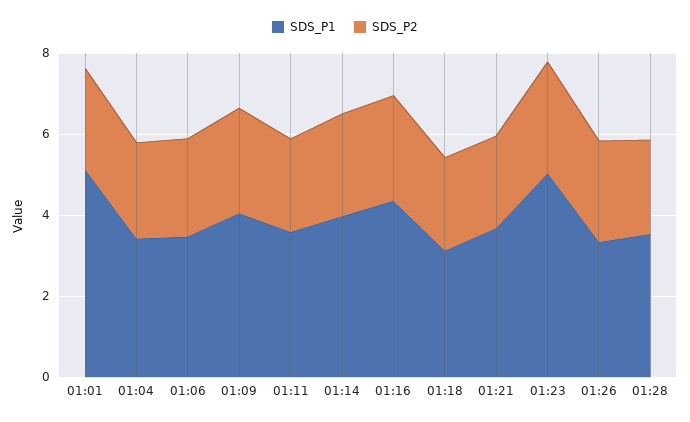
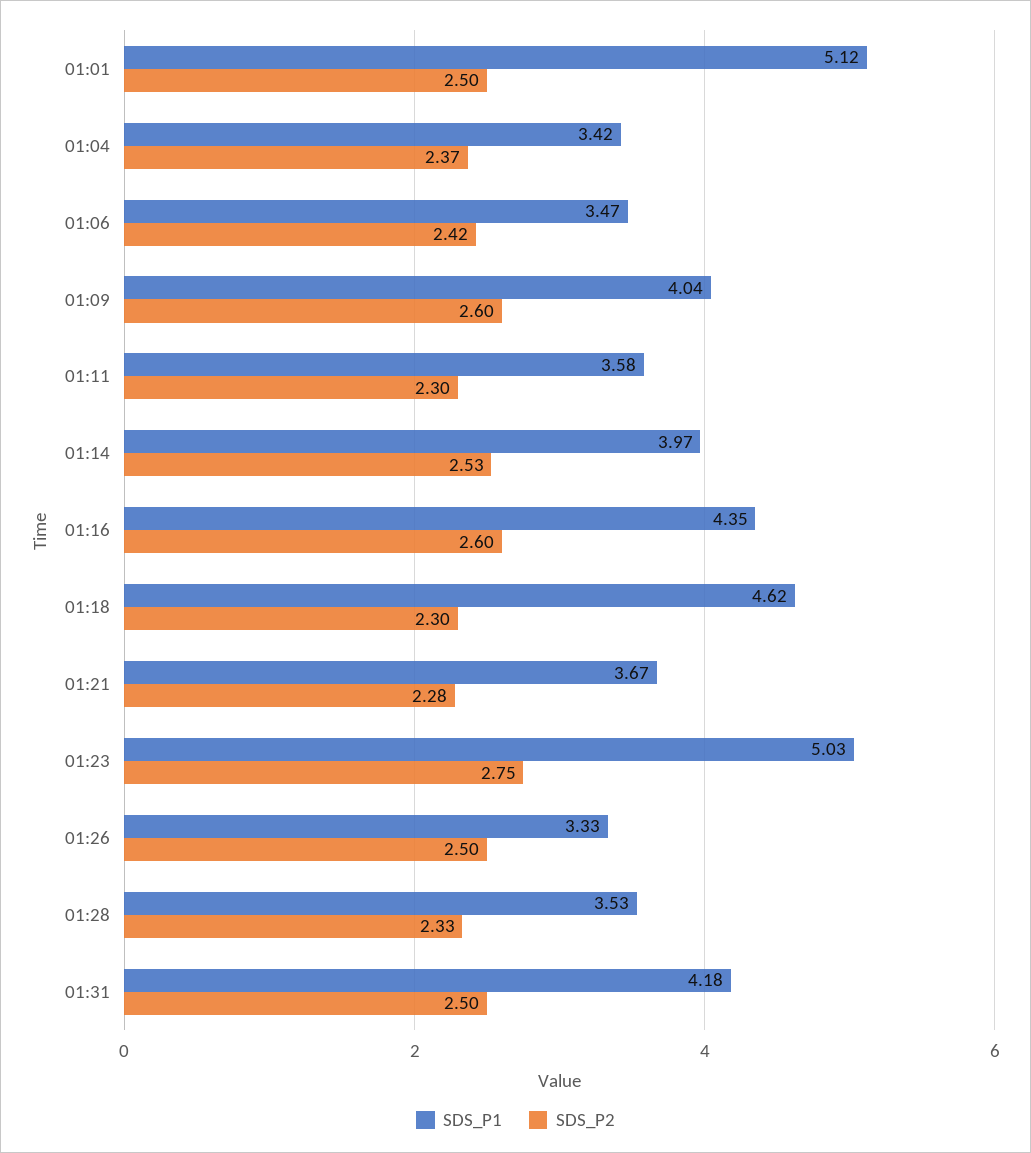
SDS_P1, 01:18: 3 -> 4.62
SDS_P1, 01:31: none -> 4.18
SDS_P2, 01:31: none -> 2.5

